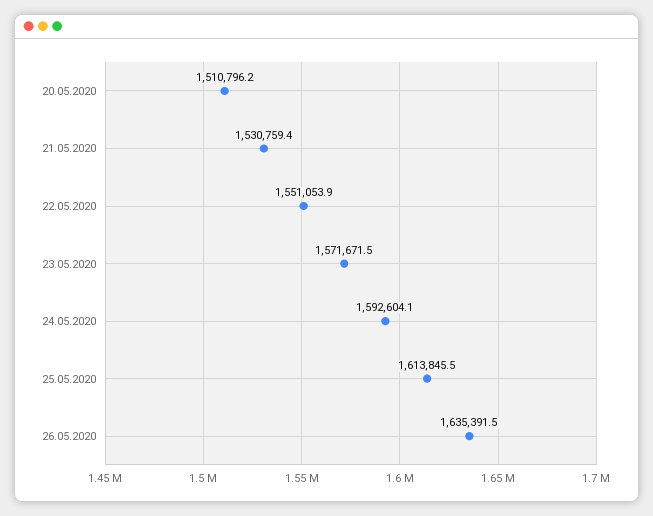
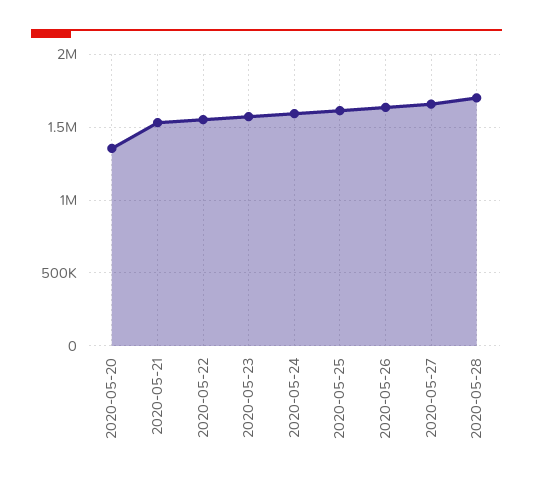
20.05.2020: 1510796.2 -> 1350000
2020-05-27: none -> 1650000
2020-05-28: none -> 1700000

